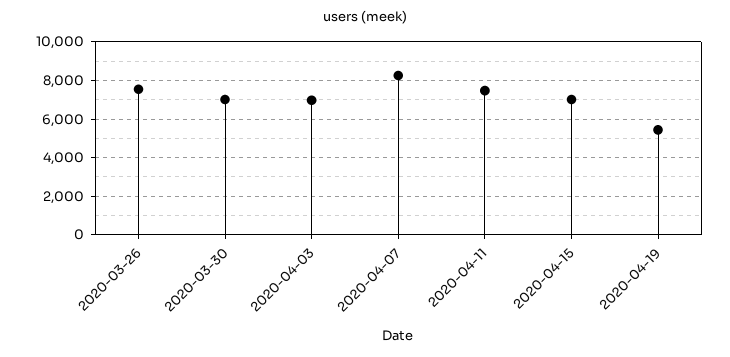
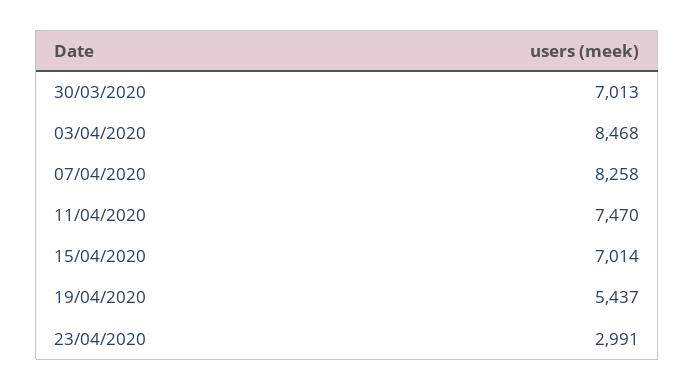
2020-03-26: 7500 -> none
2020-04-03: 7000 -> 8468
23/04/2020: none -> 2991

